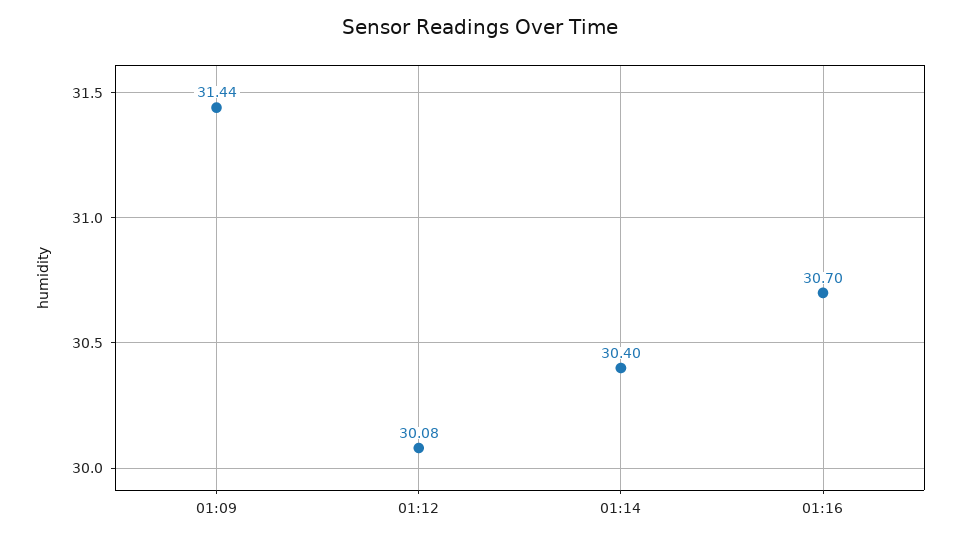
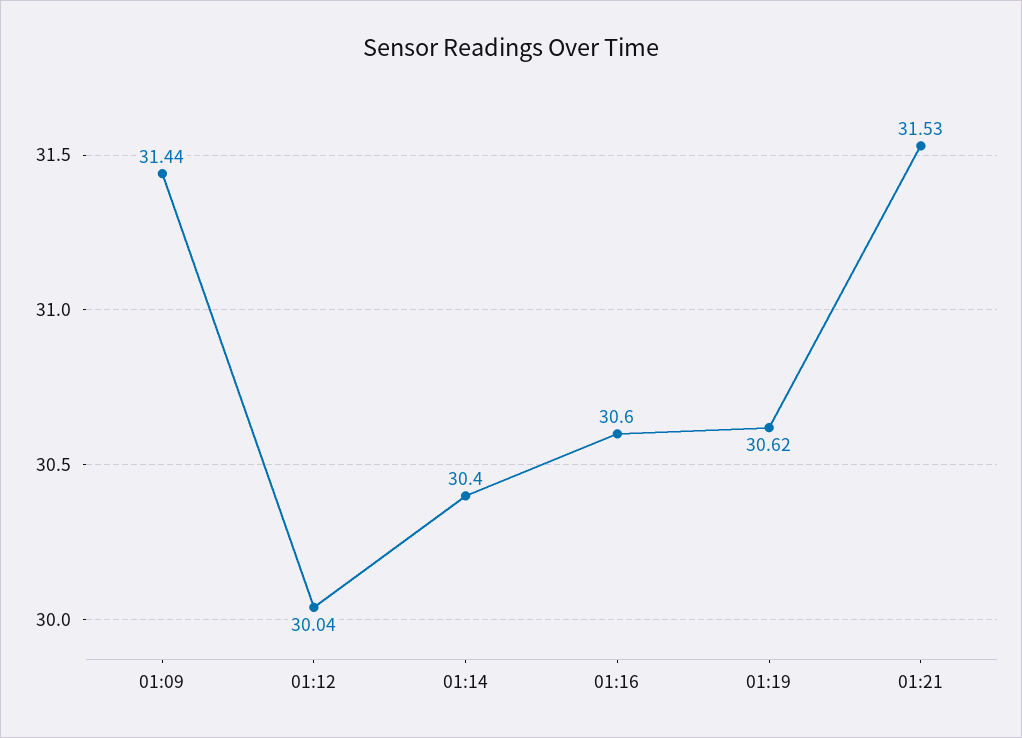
01:12: 30.08 -> 30.04
01:16: 30.7 -> 30.6
01:19: none -> 30.62
01:21: none -> 31.53

